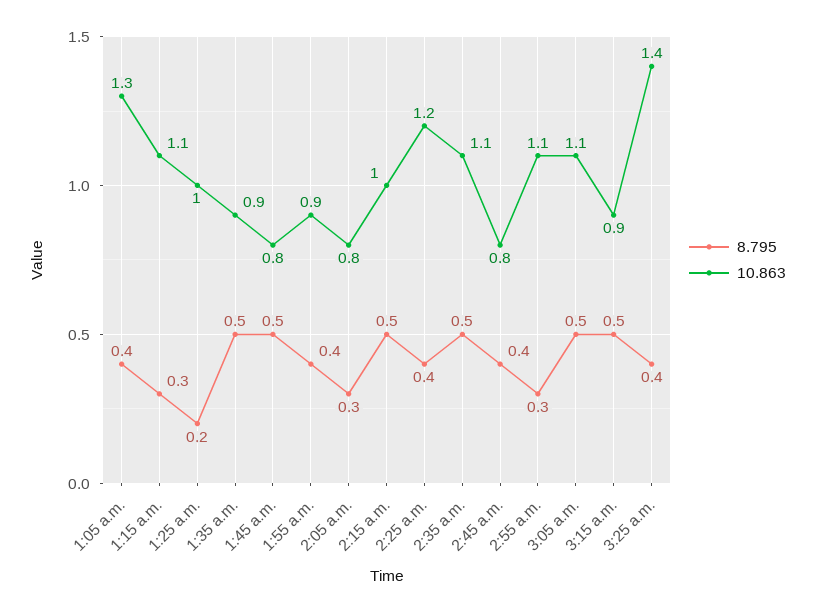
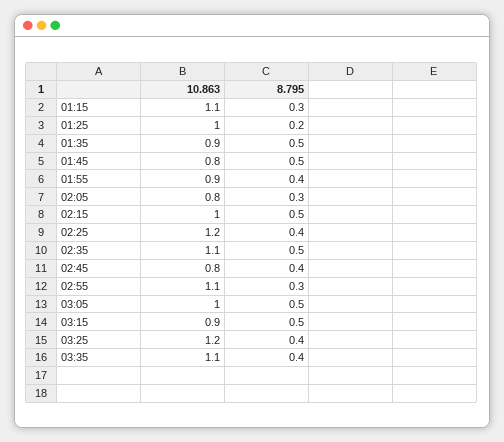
8.795, 1:05 a.m.: 0.4 -> none
10.863, 1:05 a.m.: 1.3 -> none
10.863, 3:05 a.m.: 1.1 -> 1
10.863, 3:25 a.m.: 1.4 -> 1.2
10.863, 03:35: none -> 1.1
8.795, 03:35: none -> 0.4

